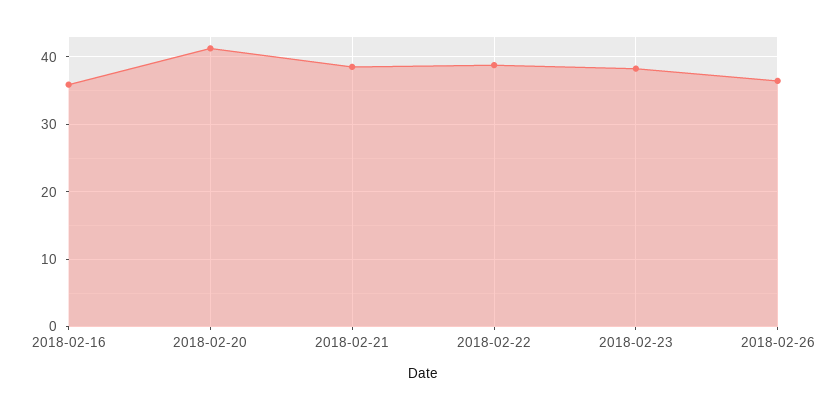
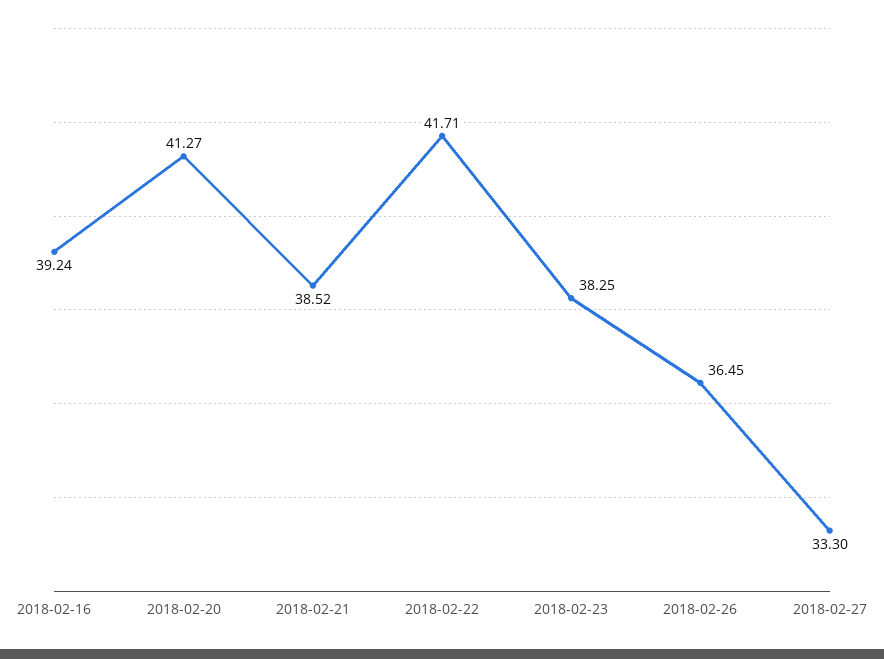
2018-02-16: 36 -> 39.24
2018-02-22: 39 -> 41.71
2018-02-27: none -> 33.3

